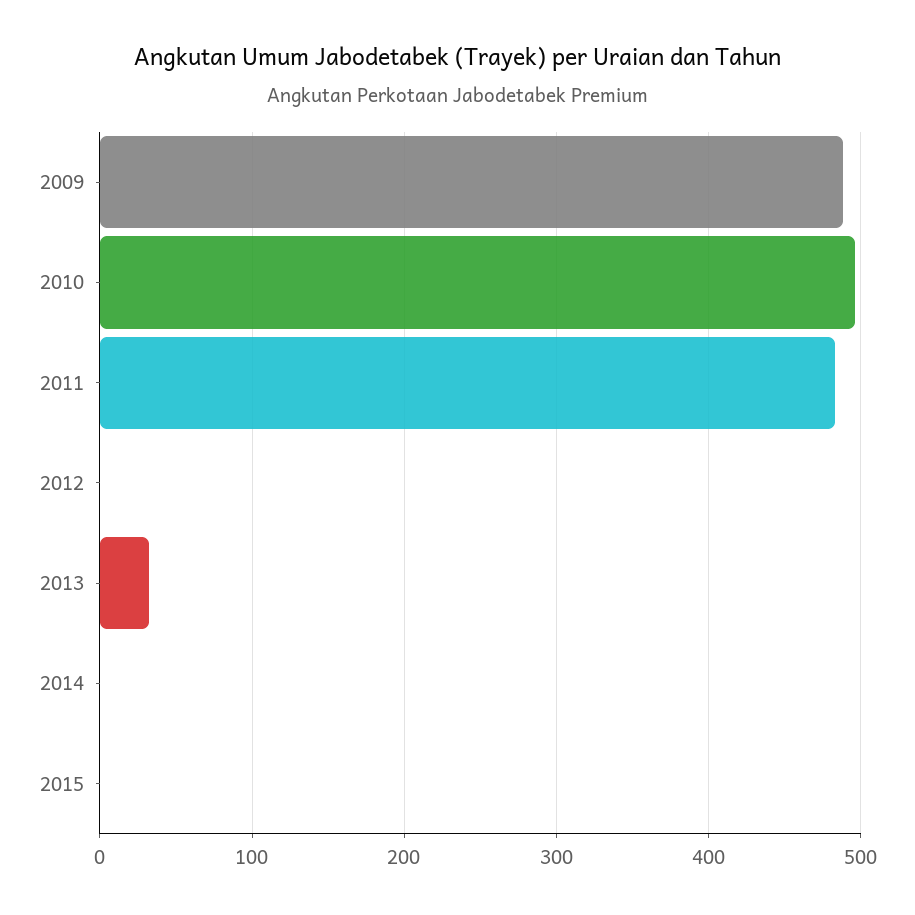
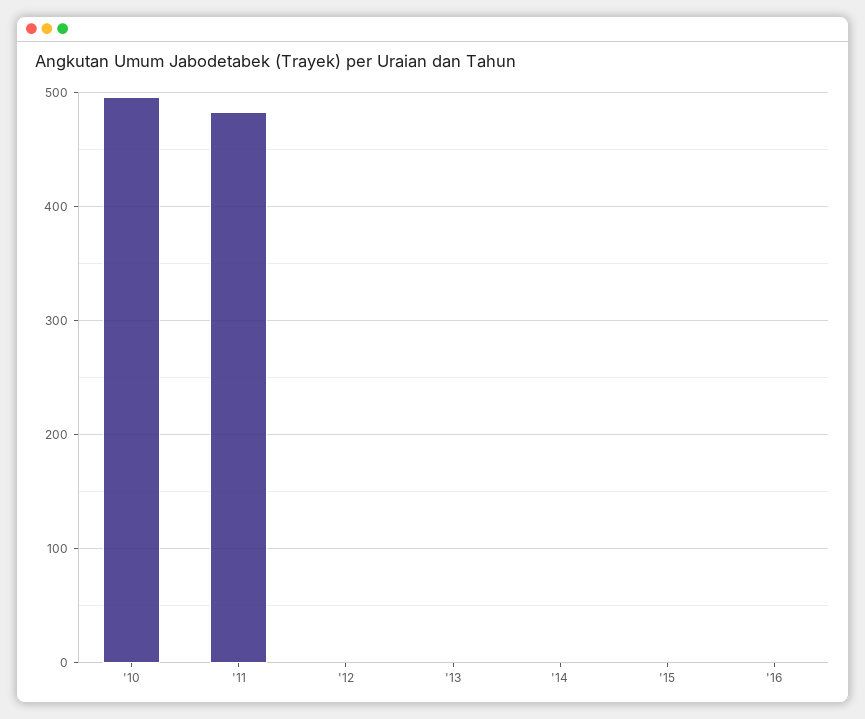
2009: 490 -> none
2013: 30 -> 0
'16: none -> 0

